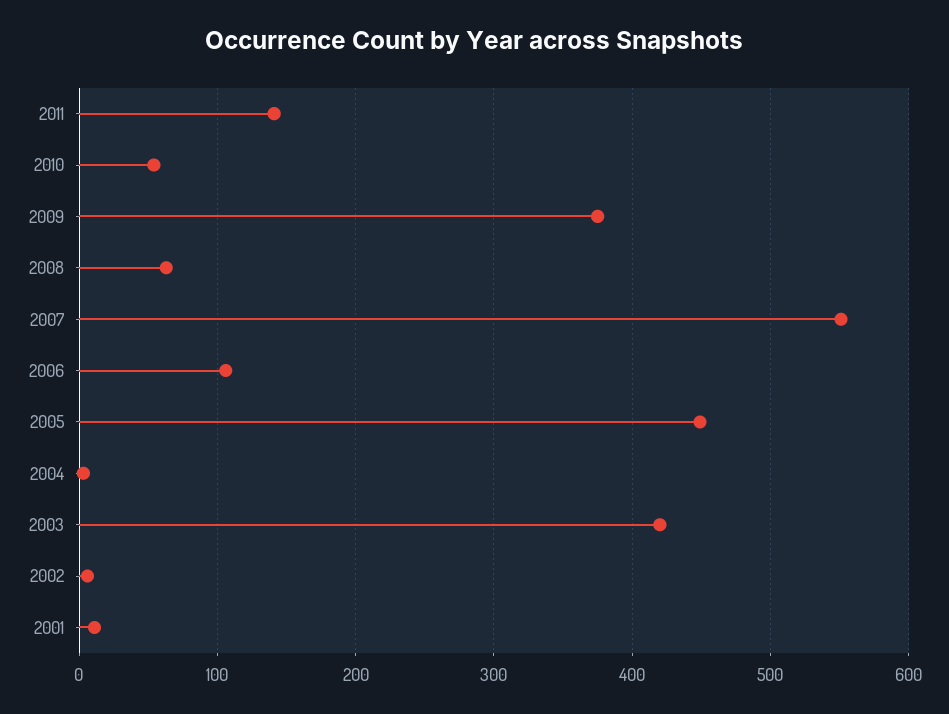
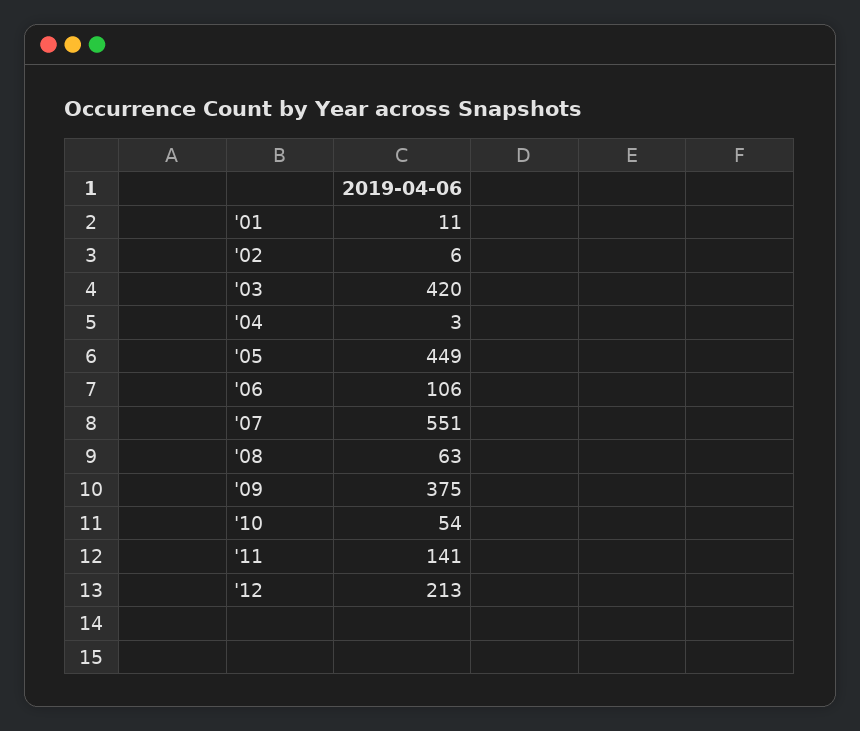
'12: none -> 213

